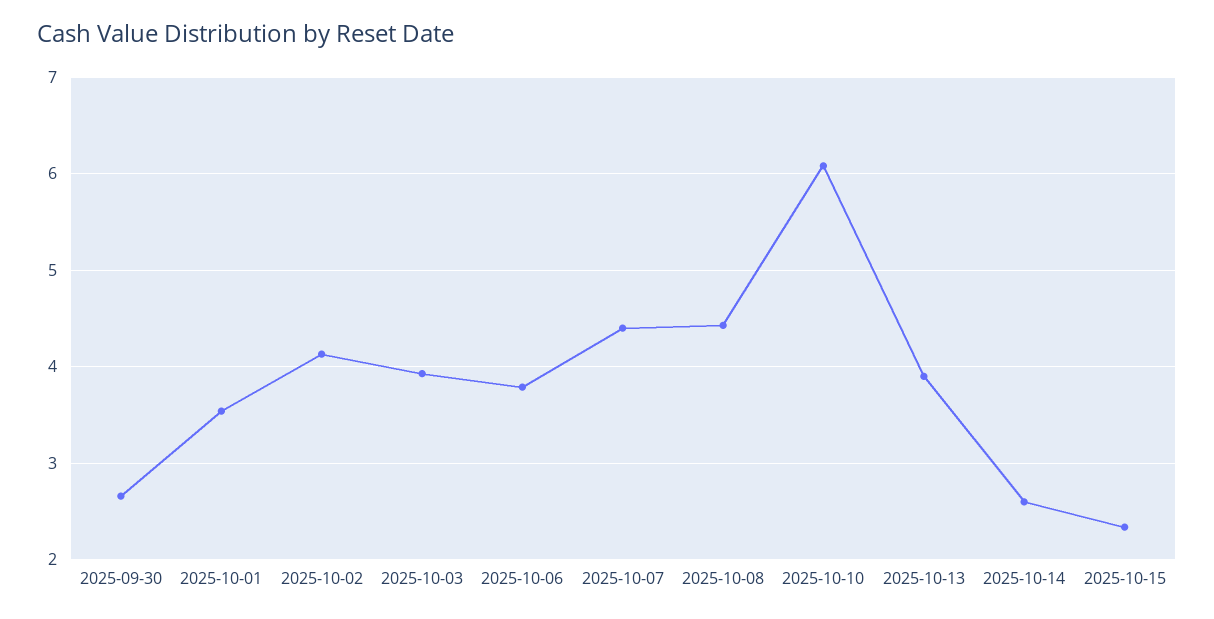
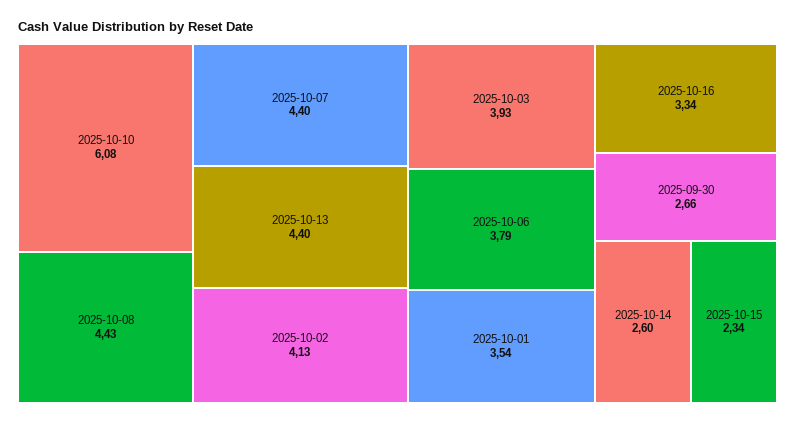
2025-10-13: 3.9 -> 4.4
2025-10-16: none -> 3.34

